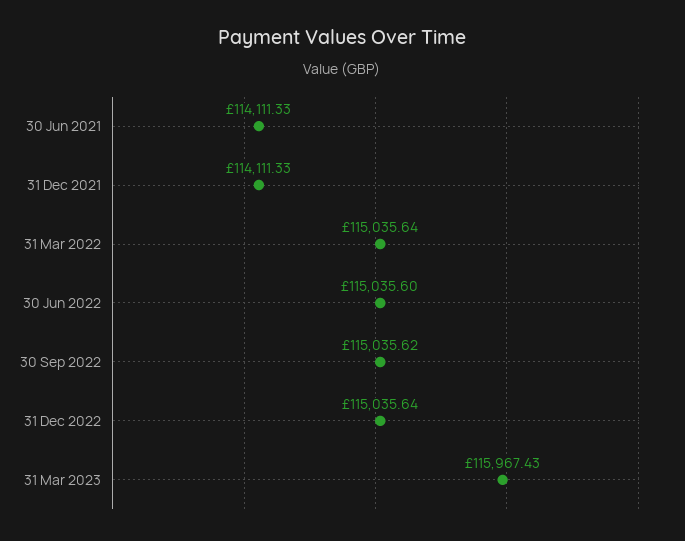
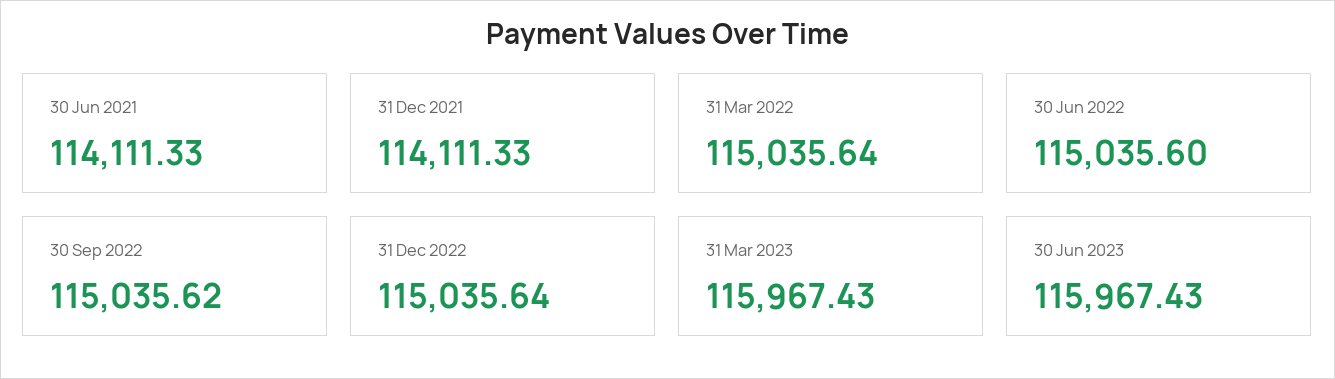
30 Jun 2023: none -> 115967.43

